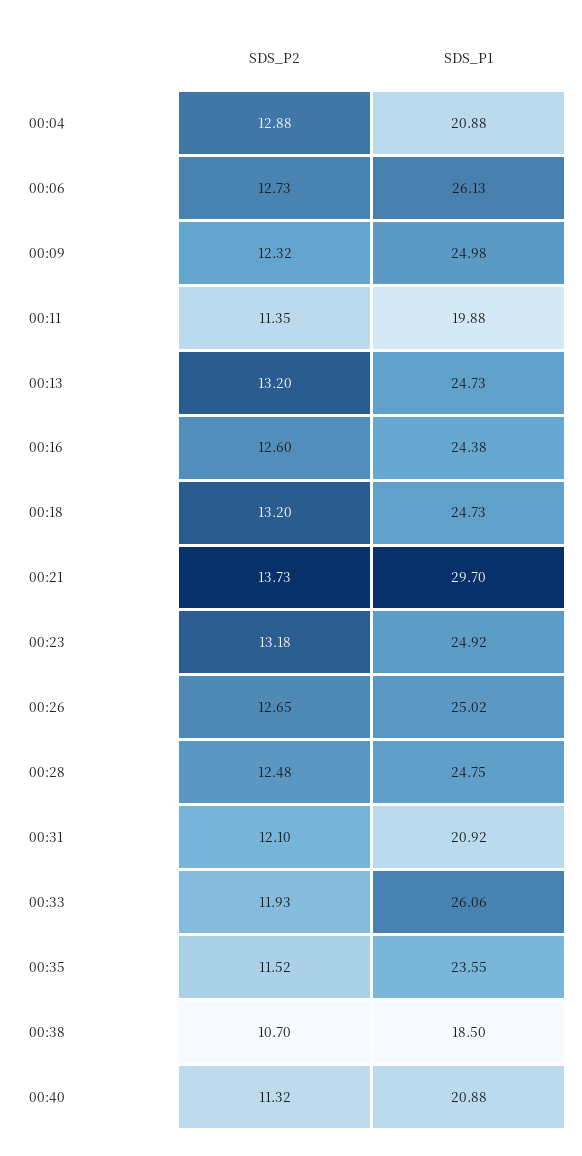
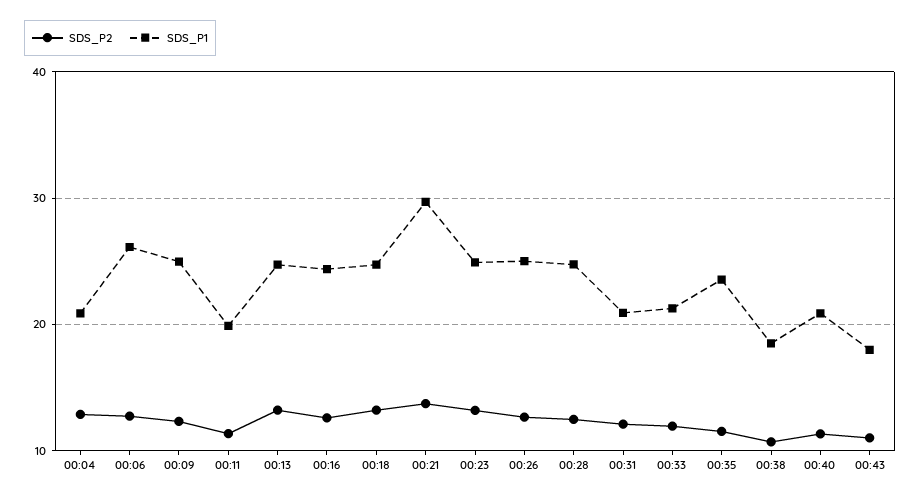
SDS_P1, 00:33: 26.06 -> 21
SDS_P2, 00:43: none -> 11
SDS_P1, 00:43: none -> 18

